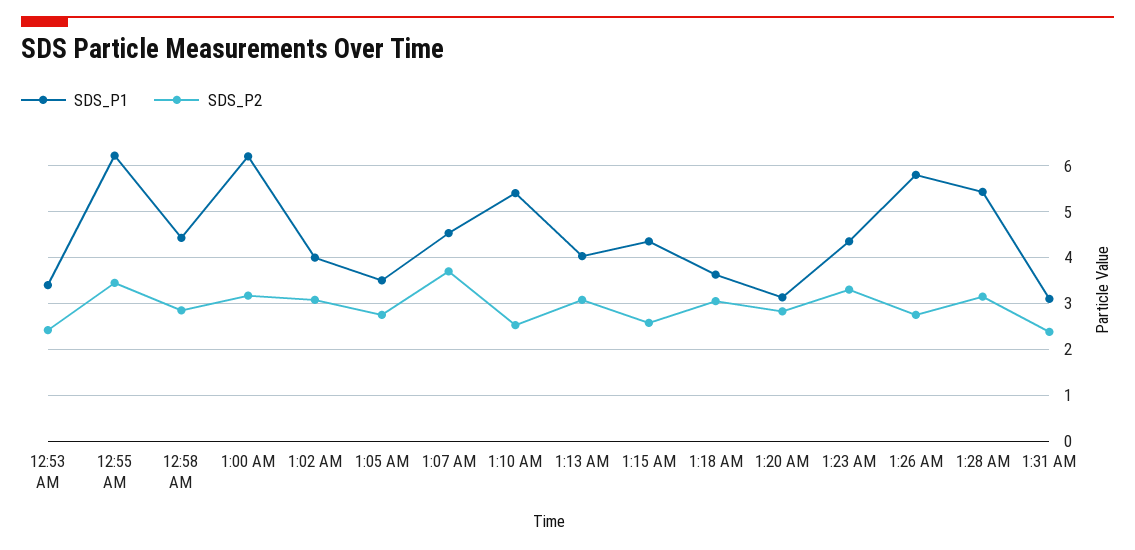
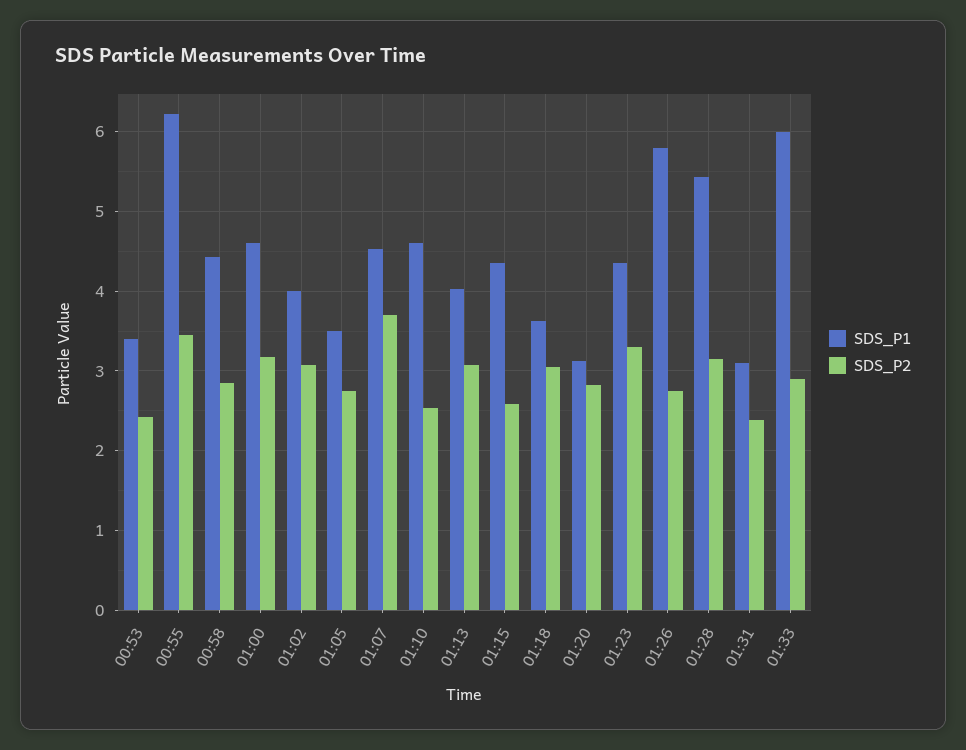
SDS_P1, 1:00 AM: 6.2 -> 4.6
SDS_P1, 1:10 AM: 5.4 -> 4.6
SDS_P1, 01:33: none -> 6
SDS_P2, 01:33: none -> 2.9

